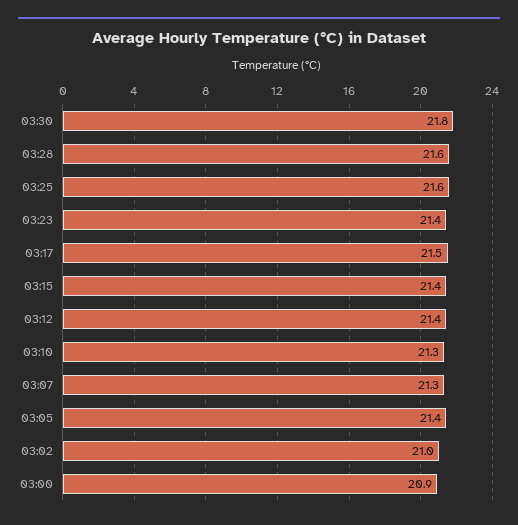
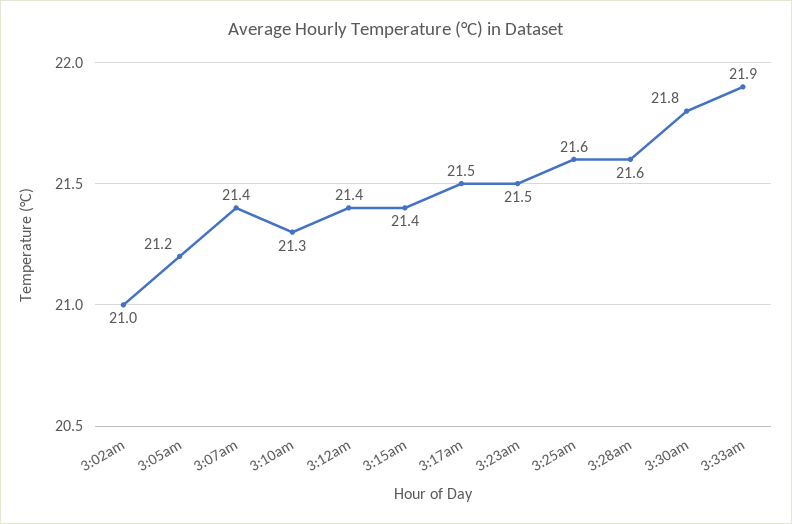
03:23: 21.4 -> 21.5
03:07: 21.3 -> 21.4
03:05: 21.4 -> 21.2
03:00: 20.9 -> none
3:33am: none -> 21.9

